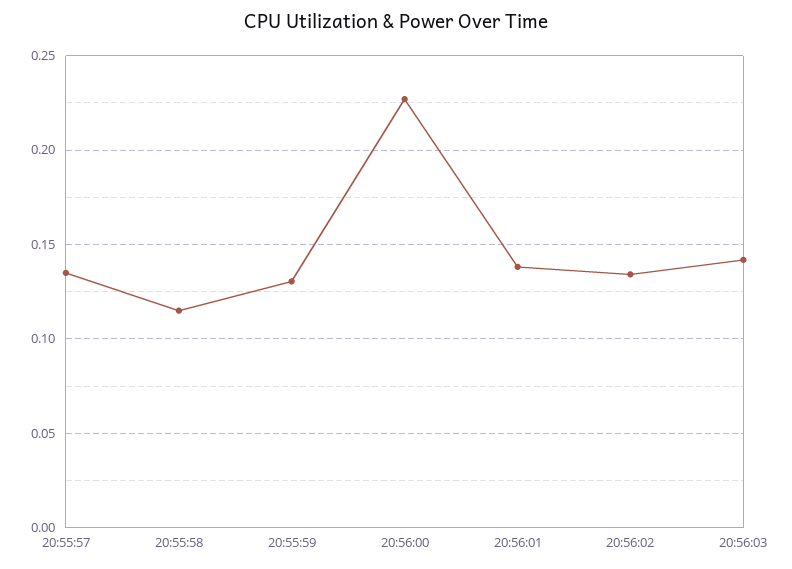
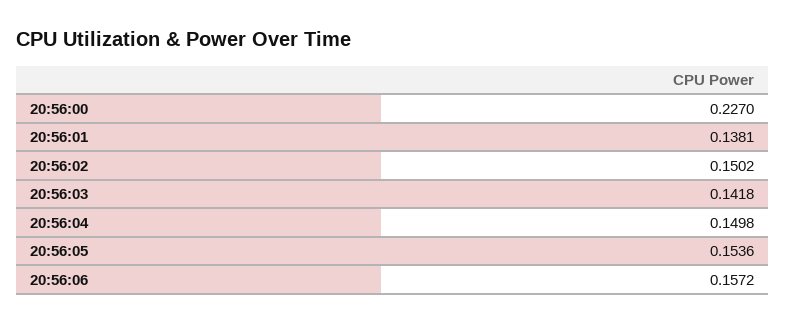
20:55:57: 0.135 -> none
20:55:58: 0.115 -> none
20:55:59: 0.13 -> none
20:56:02: 0.135 -> 0.1502
20:56:04: none -> 0.1498
20:56:05: none -> 0.1536
20:56:06: none -> 0.1572

